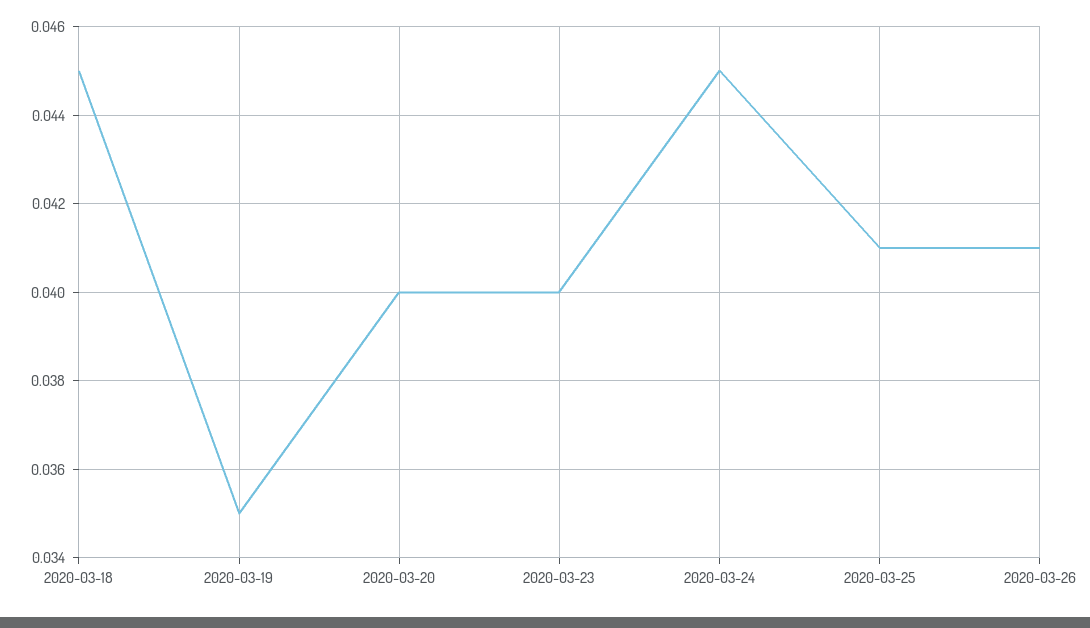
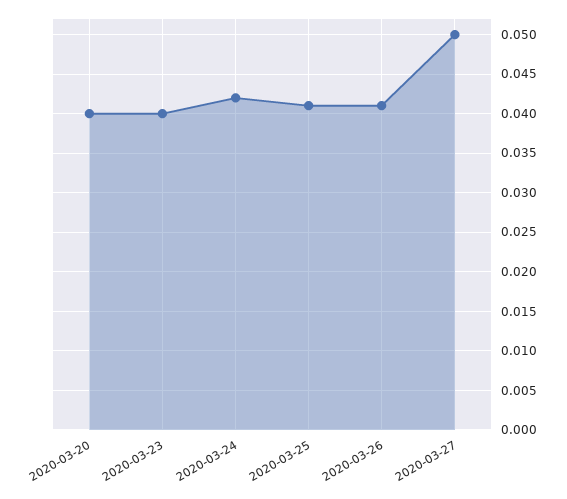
2020-03-18: 0.045 -> none
2020-03-19: 0.035 -> none
2020-03-24: 0.045 -> 0.042
2020-03-27: none -> 0.05

